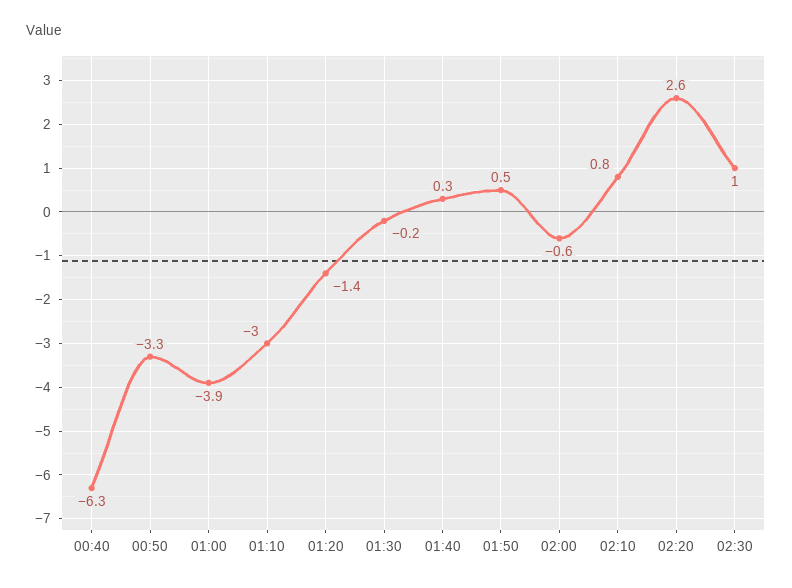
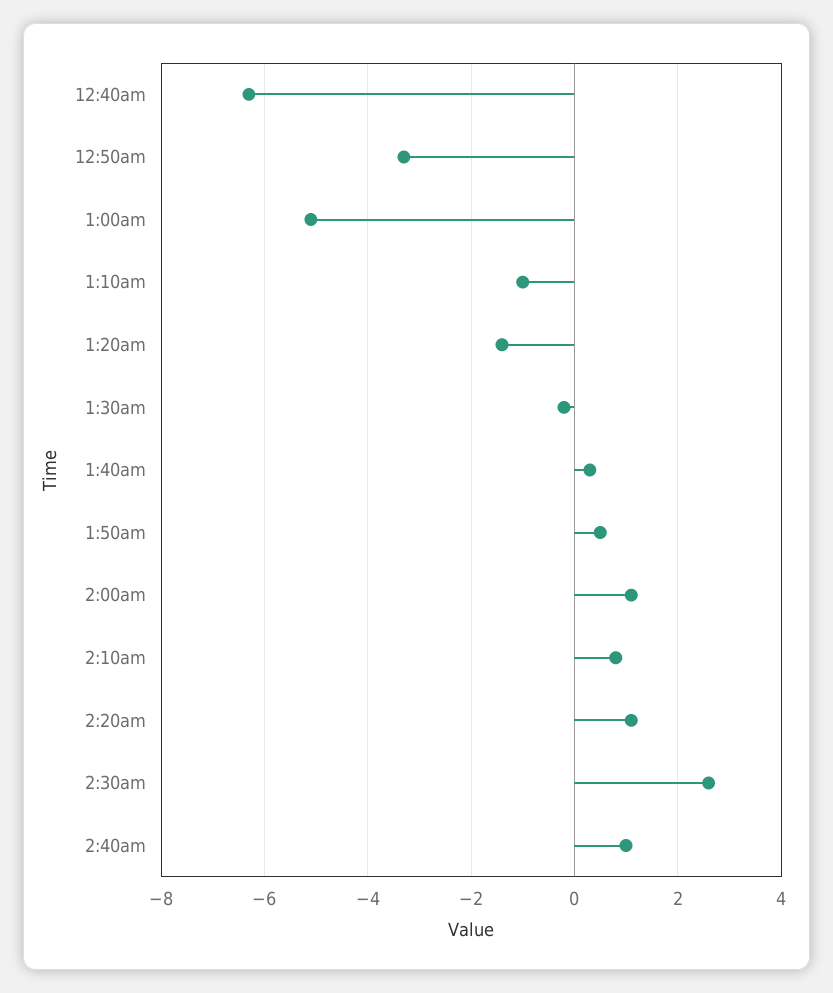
01:00: -3.9 -> -5
01:10: -3 -> -1
02:00: -0.6 -> 1
02:20: 2.6 -> 1
02:30: 1 -> 2.5
2:40am: none -> 1

